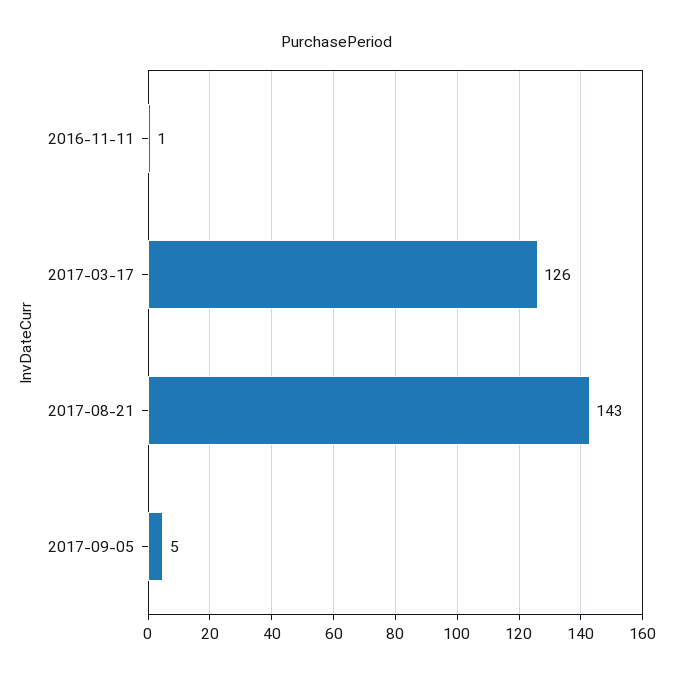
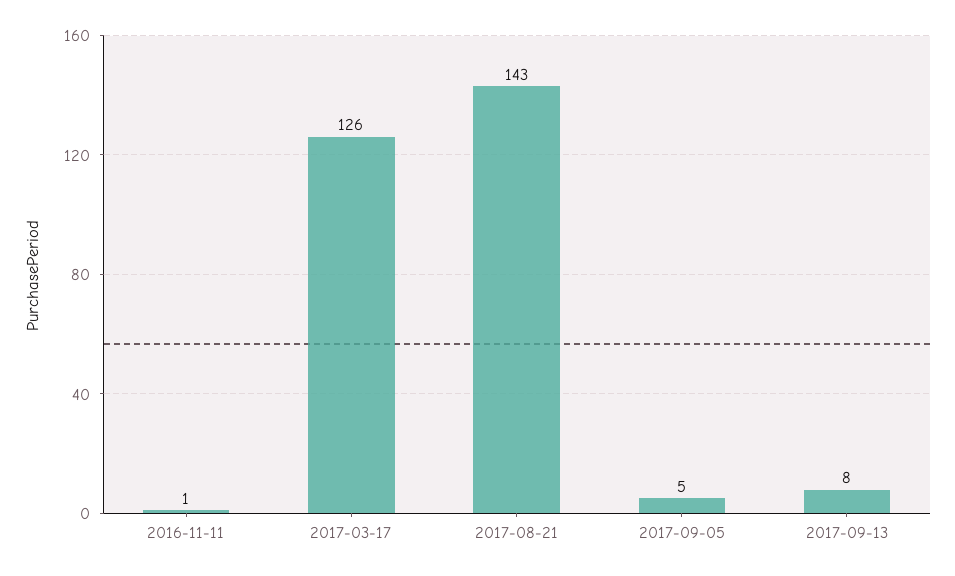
2017-09-13: none -> 8

